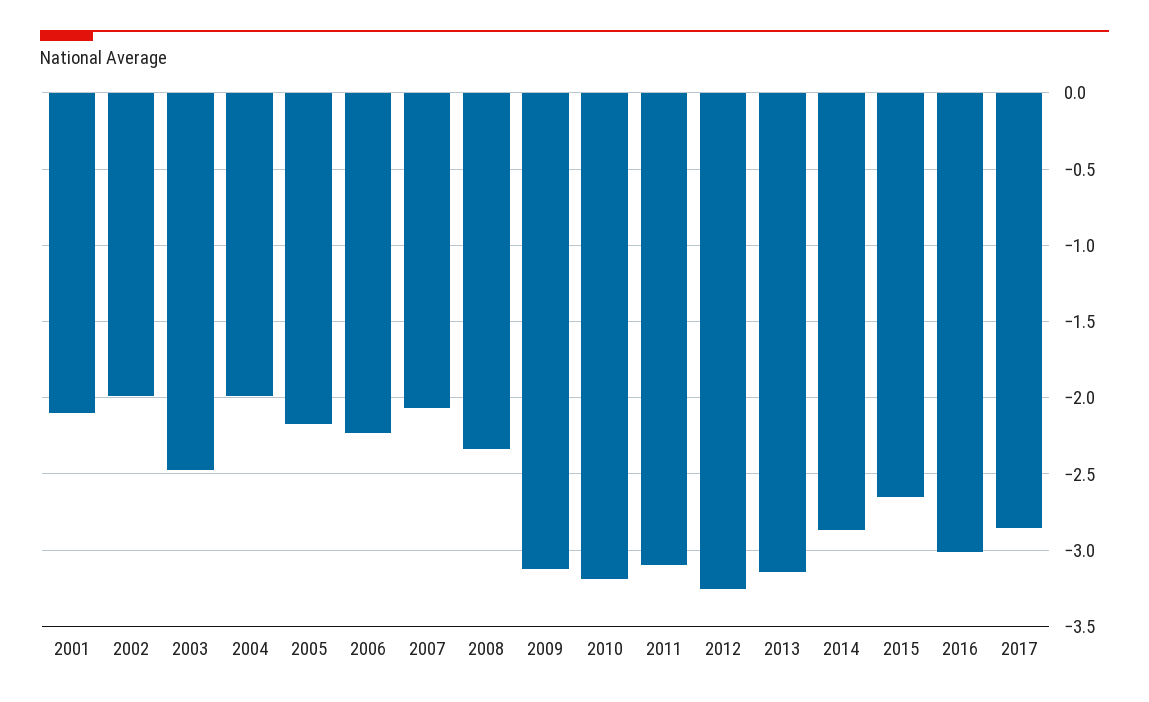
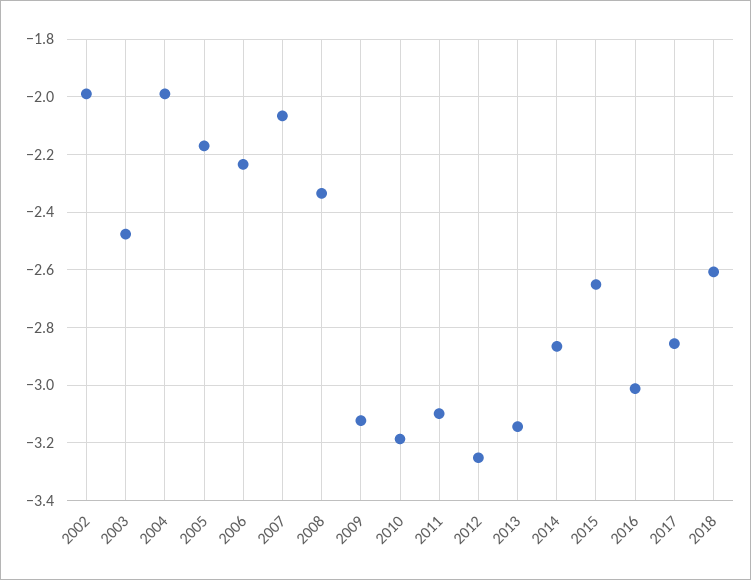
2001: -2.1 -> none
2018: none -> -2.6

